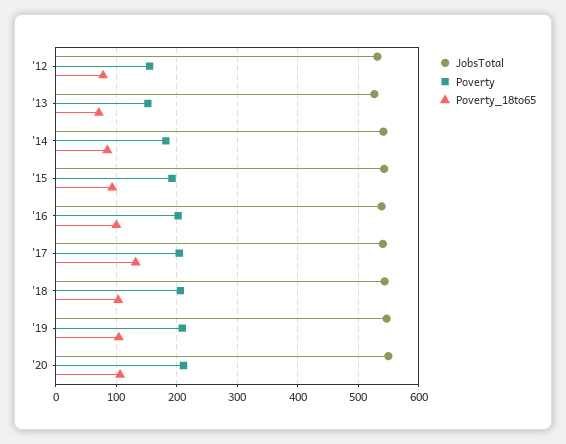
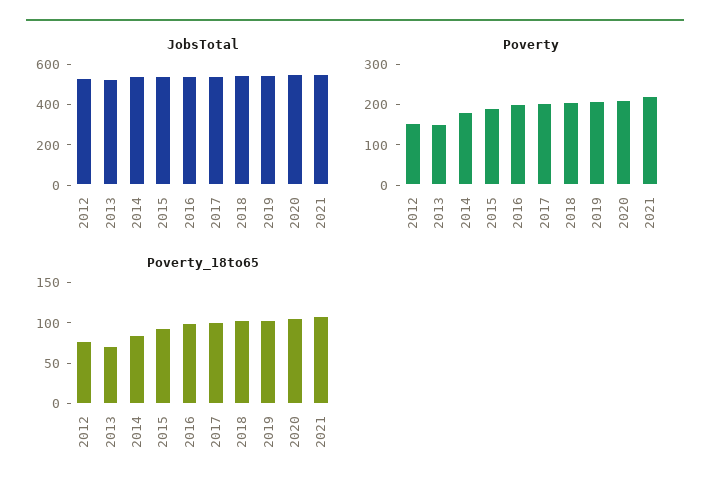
Poverty_18to65, '17: 130 -> 100
JobsTotal, 2021: none -> 550
Poverty, 2021: none -> 220
Poverty_18to65, 2021: none -> 110

